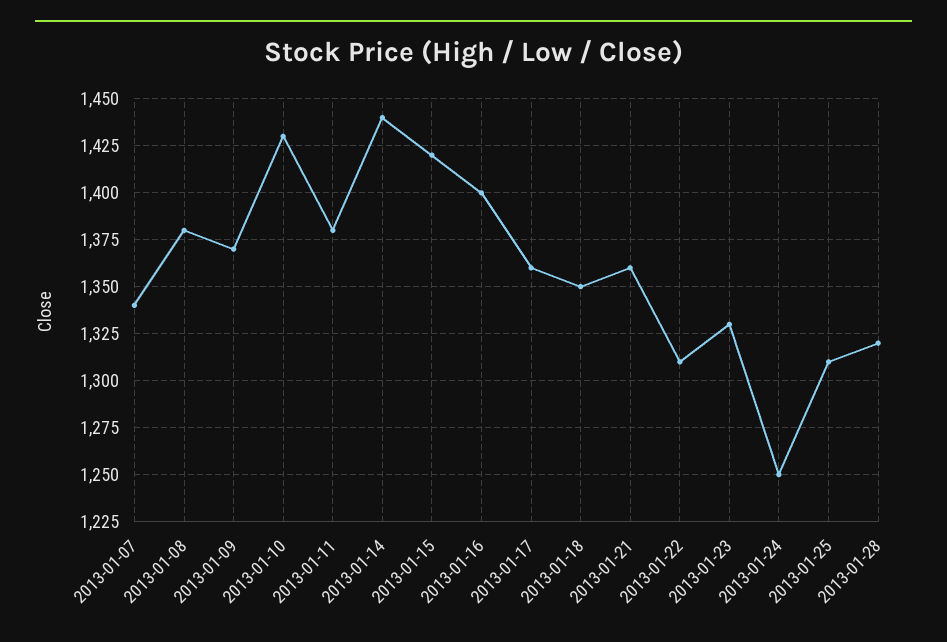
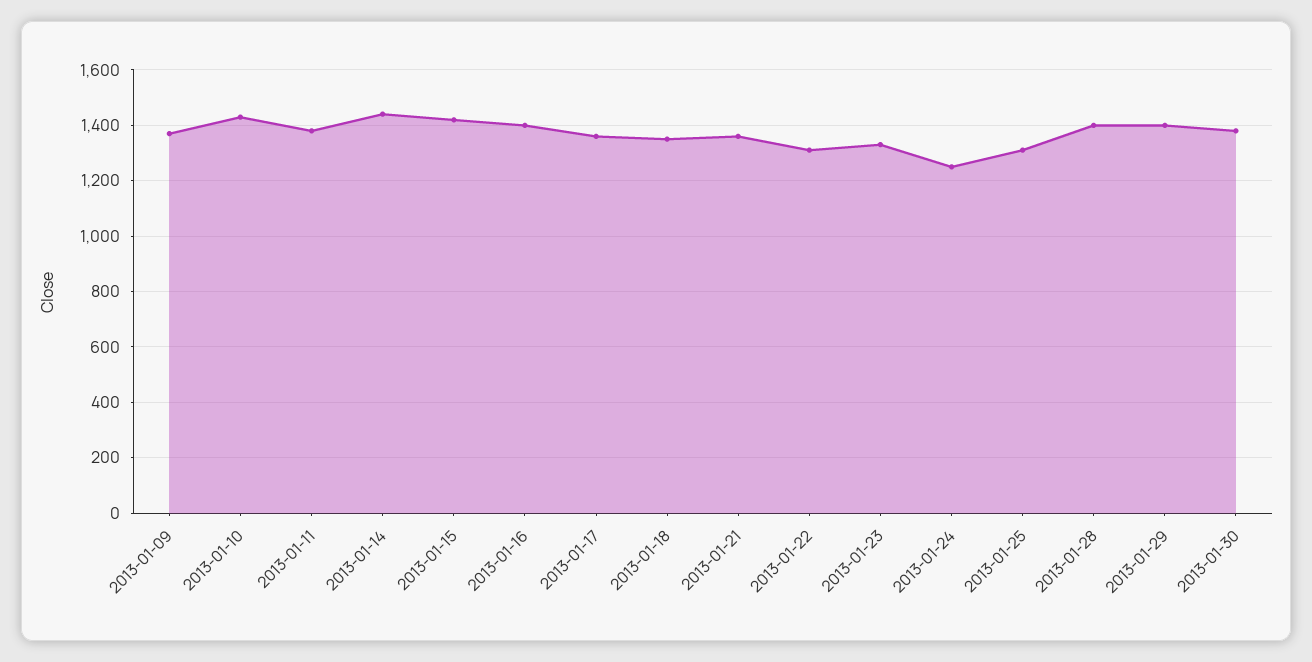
2013-01-07: 1340 -> none
2013-01-08: 1380 -> none
2013-01-28: 1320 -> 1400
2013-01-29: none -> 1400
2013-01-30: none -> 1375

